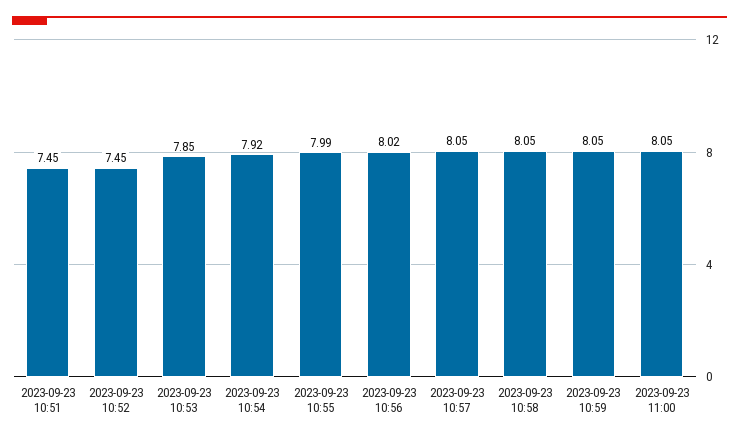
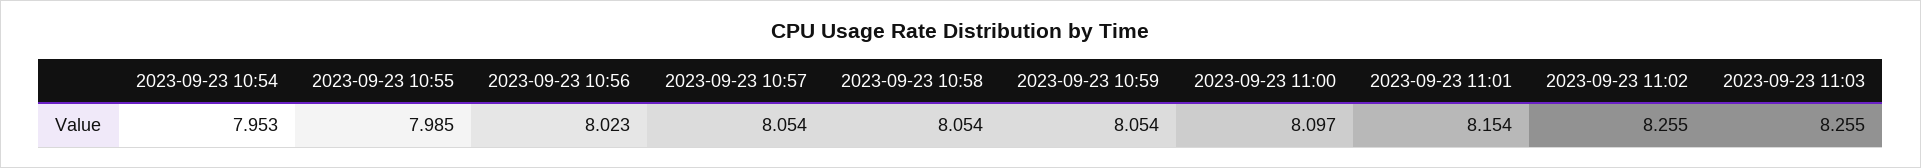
2023-09-23 10:51: 7.45 -> none
2023-09-23 10:52: 7.45 -> none
2023-09-23 10:53: 7.85 -> none
2023-09-23 10:54: 7.92 -> 7.953
2023-09-23 11:00: 8.05 -> 8.097
2023-09-23 11:01: none -> 8.154
2023-09-23 11:02: none -> 8.255
2023-09-23 11:03: none -> 8.255

